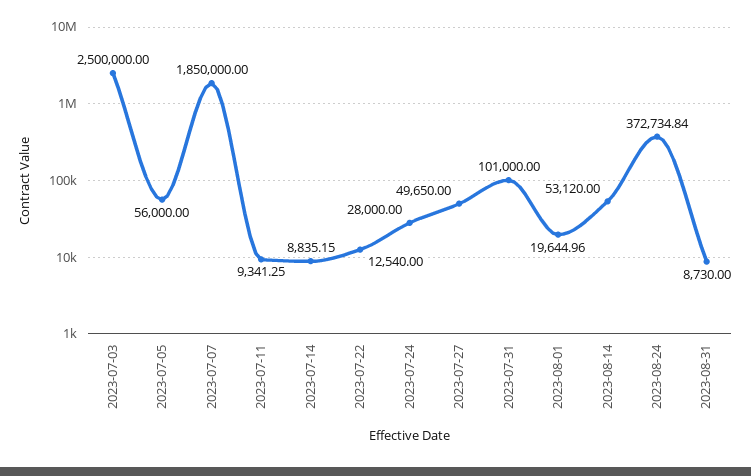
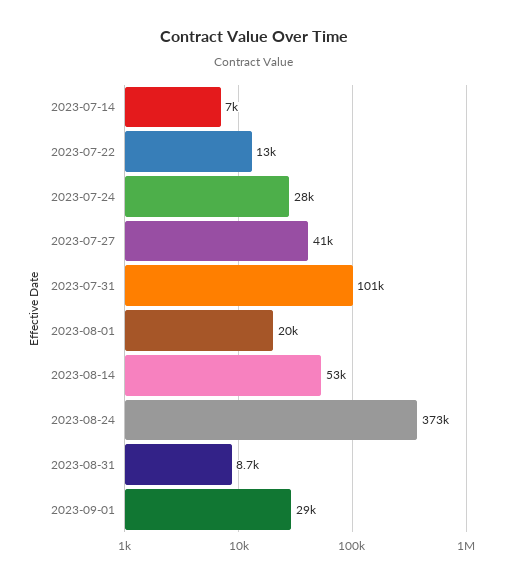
2023-07-03: 2500000 -> none
2023-07-05: 56000 -> none
2023-07-07: 1850000 -> none
2023-07-11: 9341.25 -> none
2023-07-14: 8835.15 -> 7000
2023-07-27: 49650 -> 41000
2023-09-01: none -> 29000

